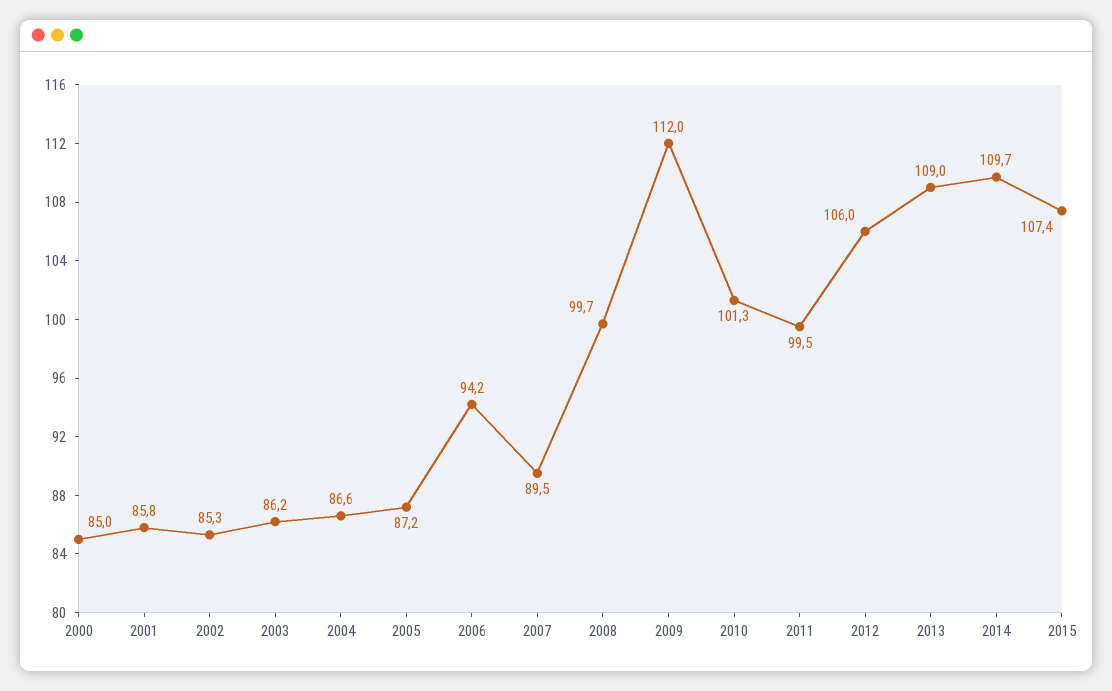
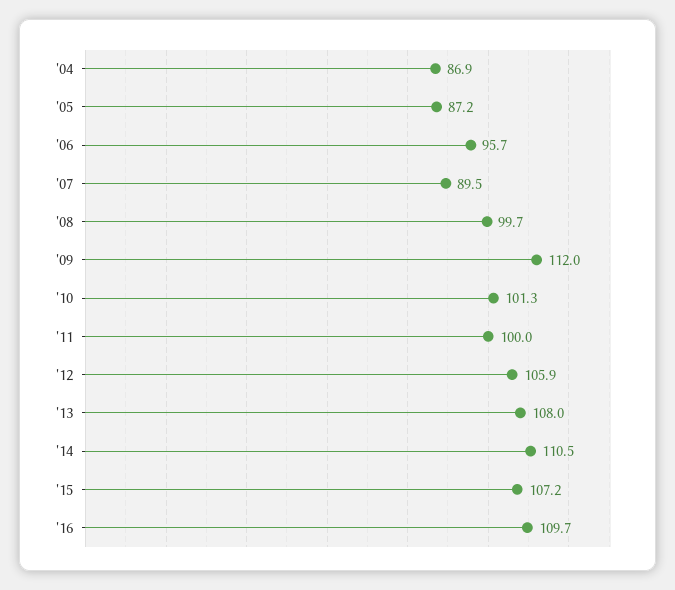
2000: 85 -> none
2001: 85.8 -> none
2002: 85.3 -> none
2003: 86.2 -> none
2004: 86.6 -> 86.9
2006: 94.2 -> 95.7
2011: 99.5 -> 100
2012: 106 -> 105.9
2013: 109 -> 108
2014: 109.7 -> 110.5
2015: 107.4 -> 107.2
'16: none -> 109.7

